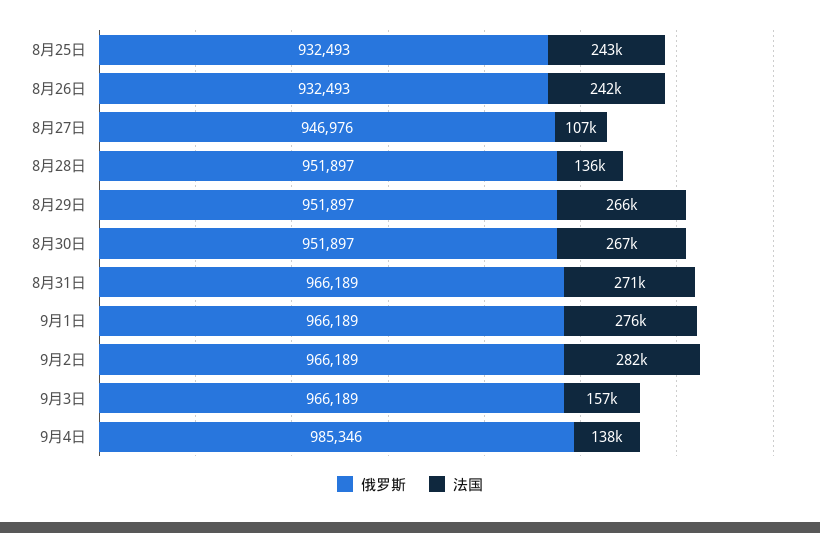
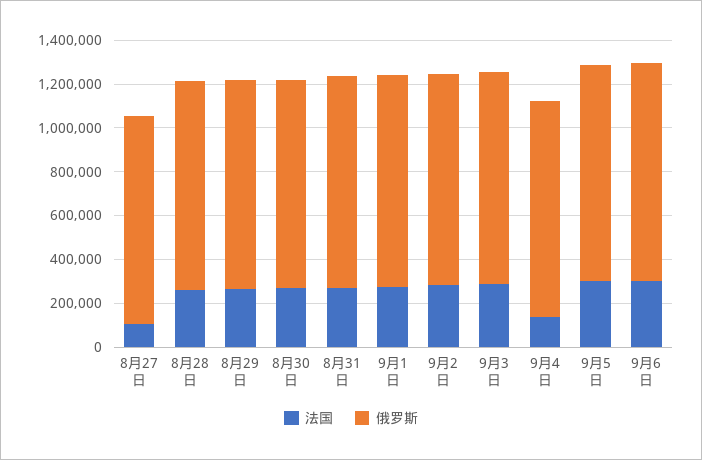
俄罗斯, 8月25日: 932493 -> none
法国, 8月25日: 243000 -> none
俄罗斯, 8月26日: 932493 -> none
法国, 8月26日: 242000 -> none
法国, 8月28日: 136000 -> 250000
法国, 9月3日: 157000 -> 300000
法国, 9月5日: none -> 300000
俄罗斯, 9月5日: none -> 1000000
法国, 9月6日: none -> 300000
俄罗斯, 9月6日: none -> 1000000

